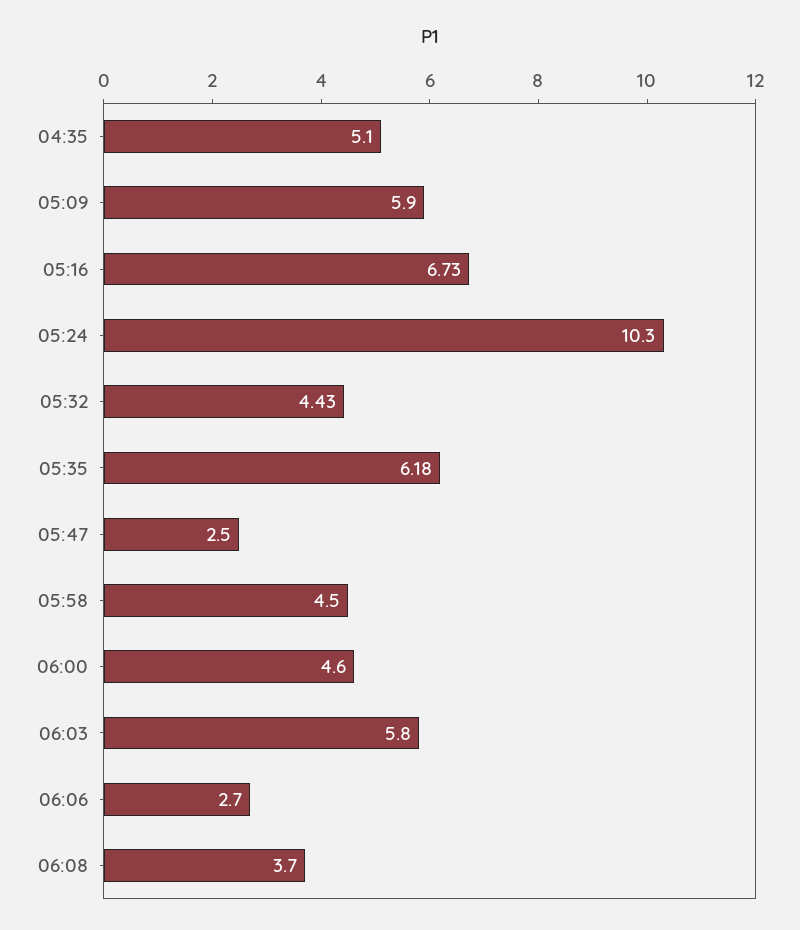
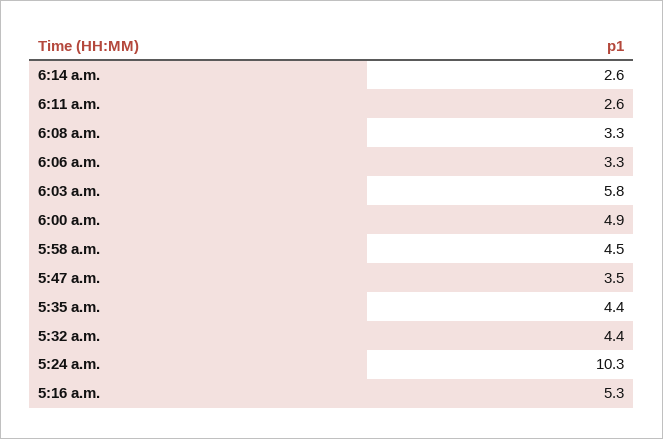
04:35: 5.1 -> none
05:09: 5.9 -> none
05:16: 6.73 -> 5.3
05:35: 6.18 -> 4.4
05:47: 2.5 -> 3.5
06:00: 4.6 -> 4.9
06:06: 2.7 -> 3.3
06:08: 3.7 -> 3.3
6:14 a.m.: none -> 2.6
6:11 a.m.: none -> 2.6

